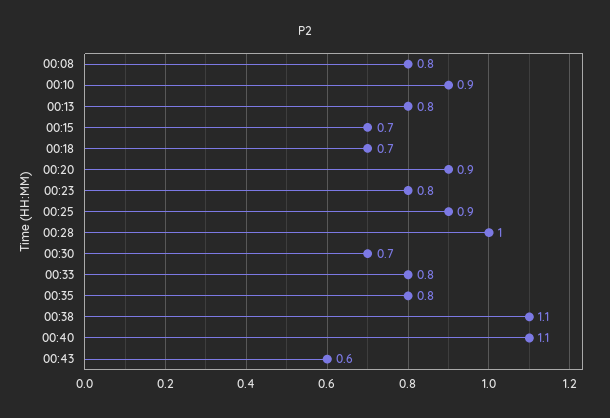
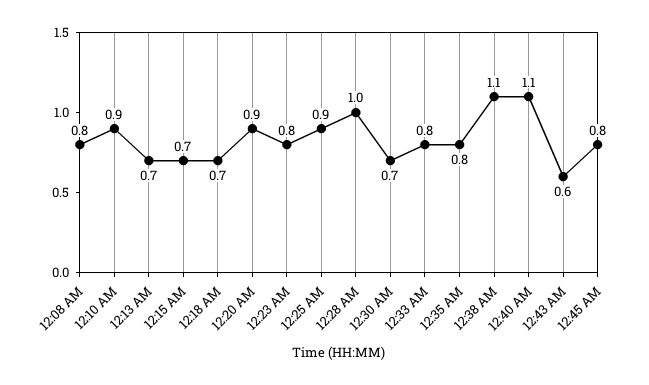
00:13: 0.8 -> 0.7
12:45 AM: none -> 0.8

